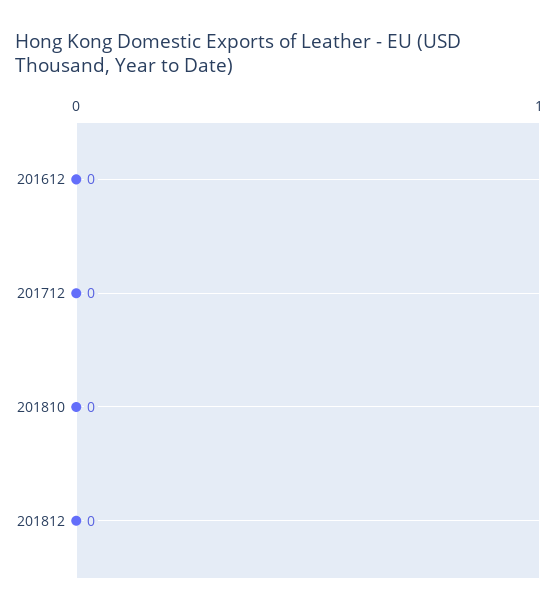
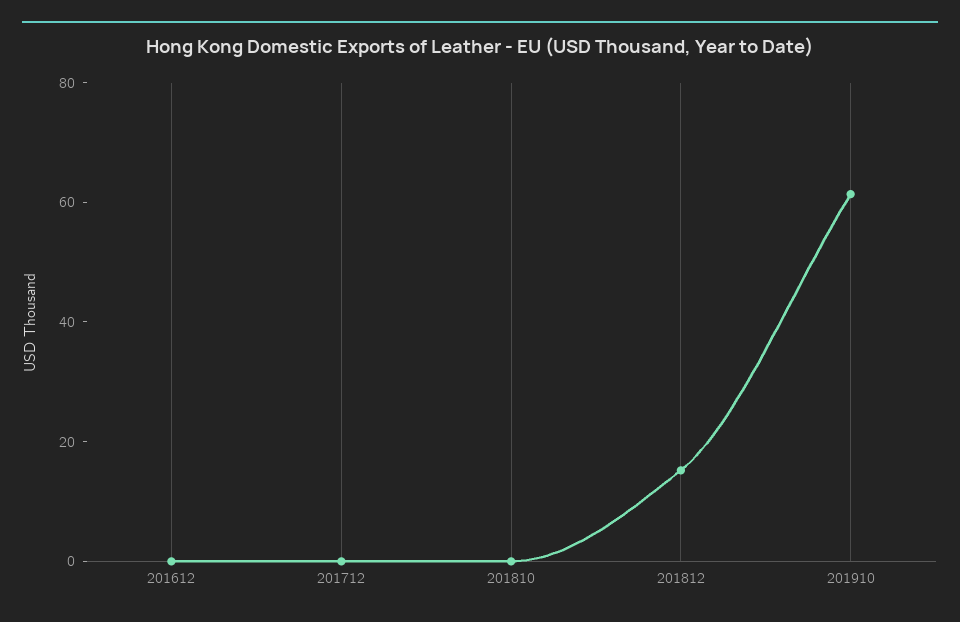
201812: 0 -> 15
201910: none -> 60

